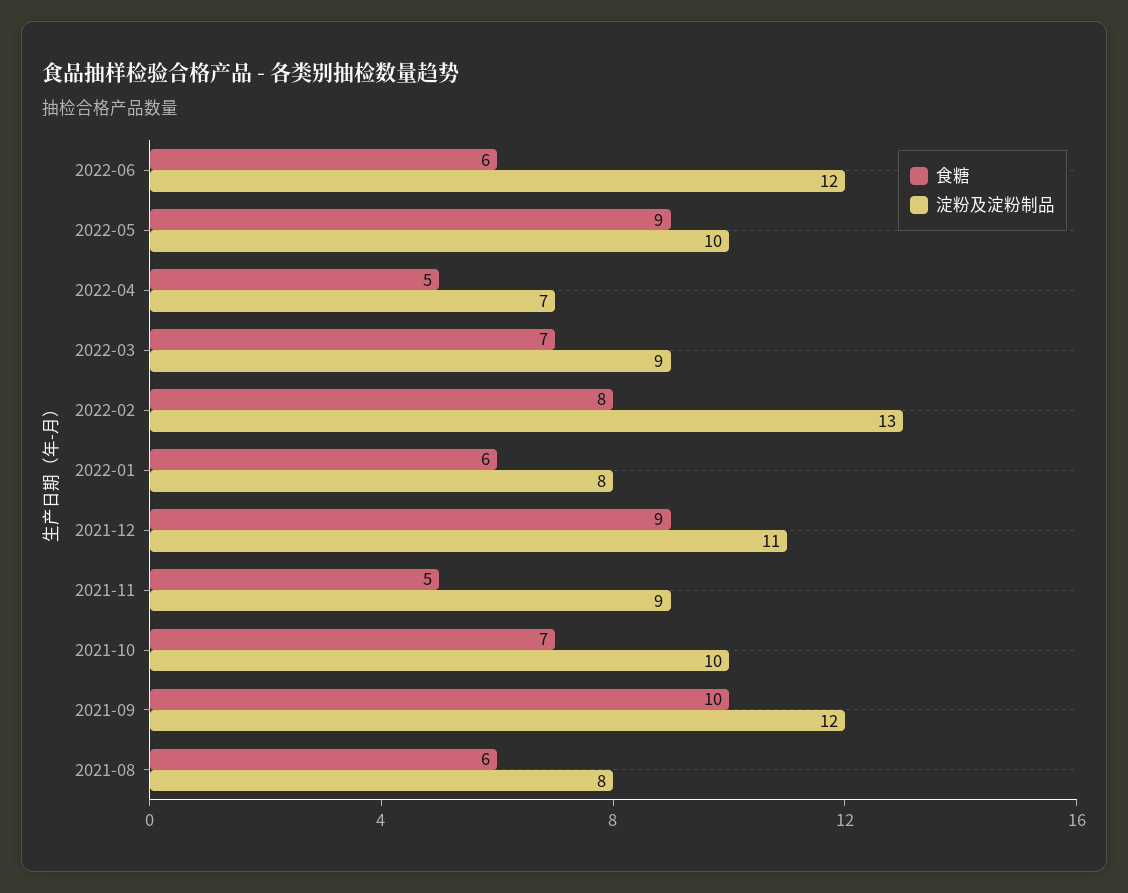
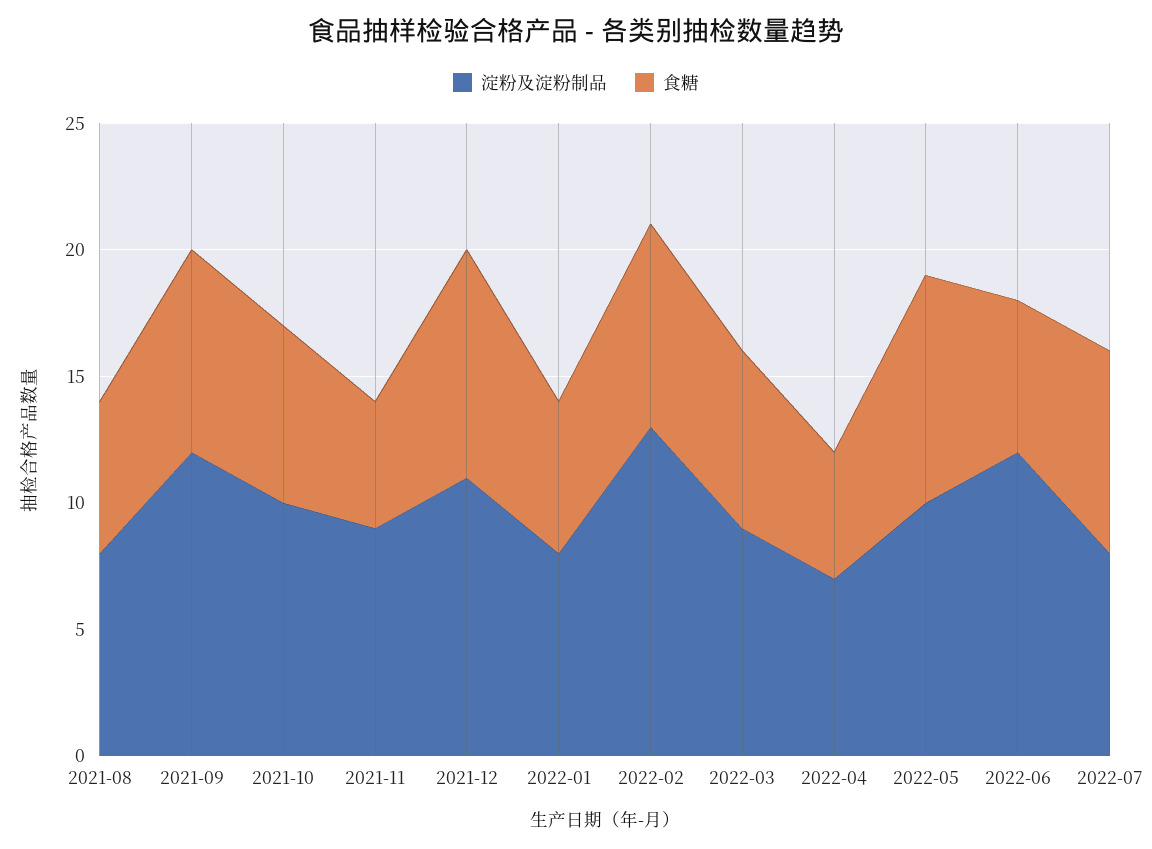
食糖, 2021-09: 10 -> 8
淀粉及淀粉制品, 2022-07: none -> 8
食糖, 2022-07: none -> 8

